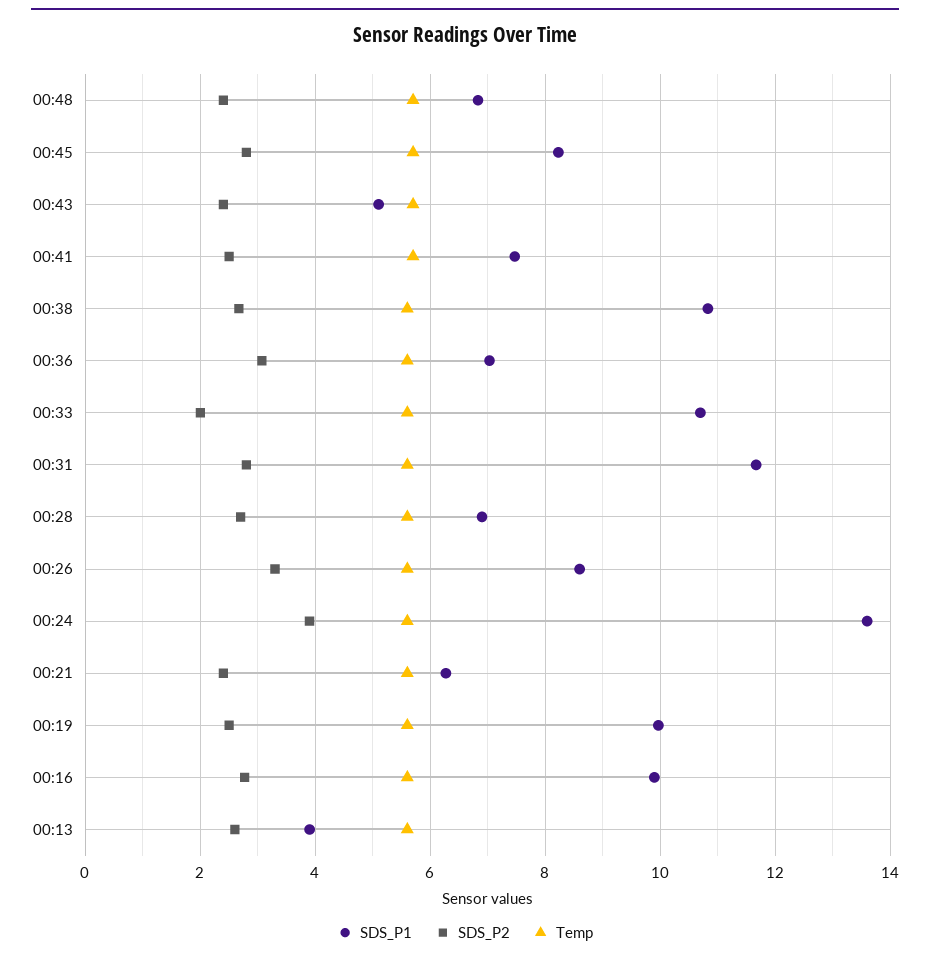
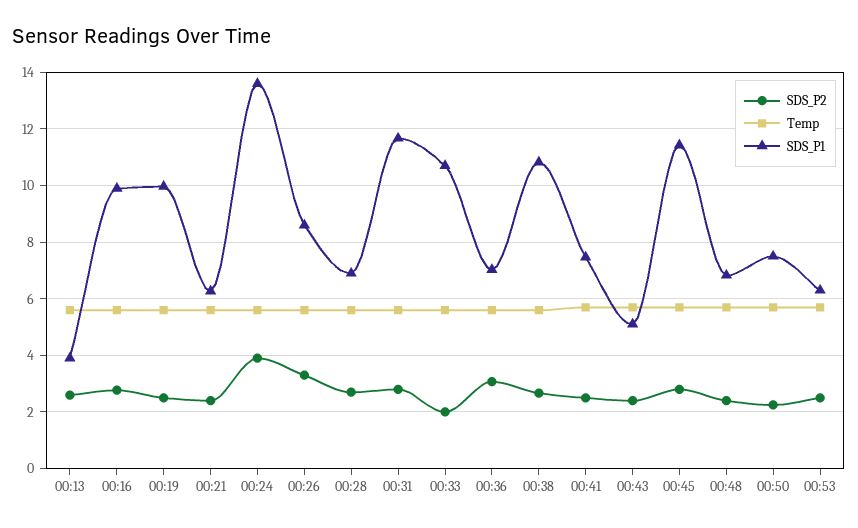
SDS_P1, 00:45: 8.2 -> 11.5
SDS_P2, 00:50: none -> 2.25
Temp, 00:50: none -> 5.75
SDS_P1, 00:50: none -> 7.5
SDS_P2, 00:53: none -> 2.5
Temp, 00:53: none -> 5.75
SDS_P1, 00:53: none -> 6.25

